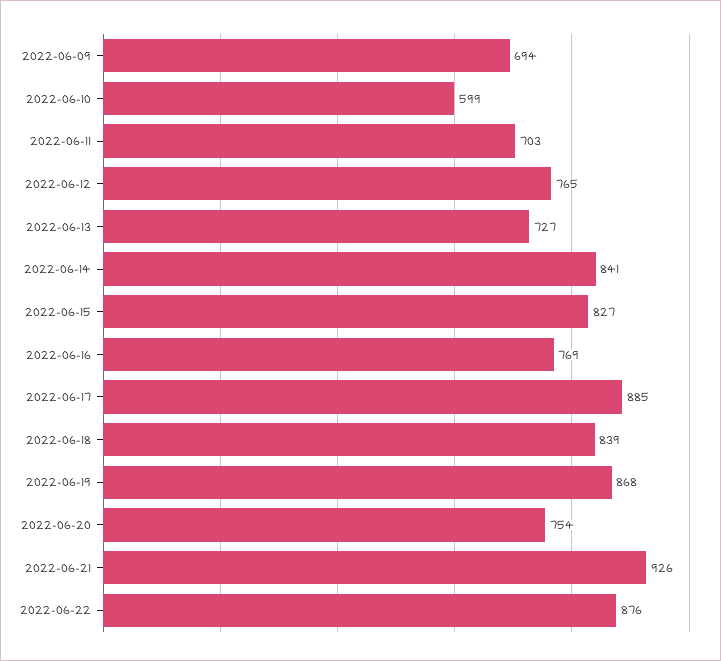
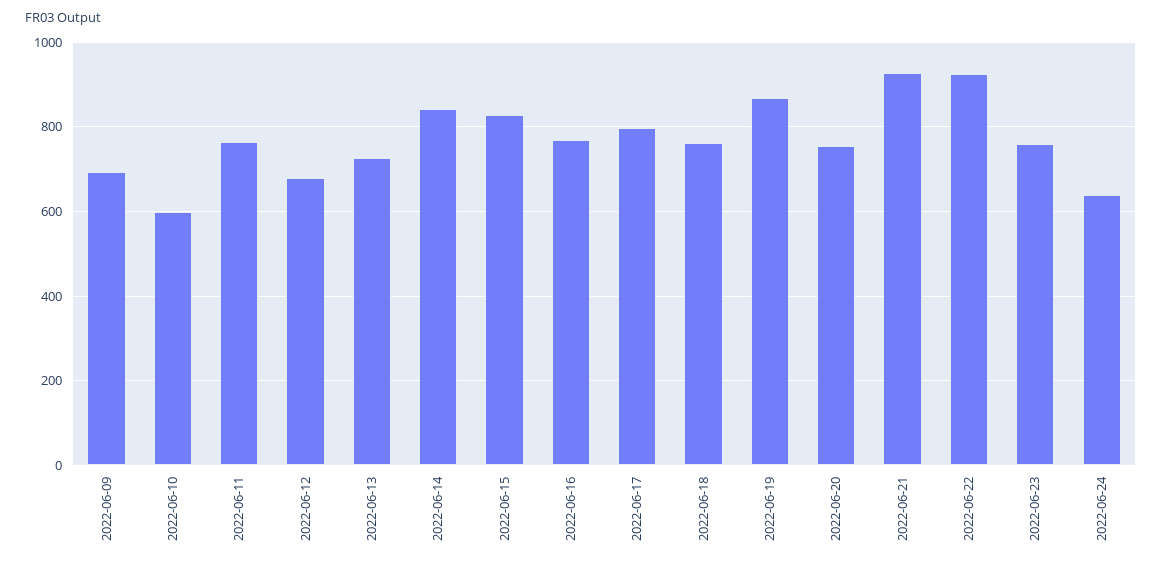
2022-06-11: 703 -> 760
2022-06-12: 765 -> 680
2022-06-17: 885 -> 800
2022-06-18: 839 -> 760
2022-06-22: 876 -> 920
2022-06-23: none -> 760
2022-06-24: none -> 640

